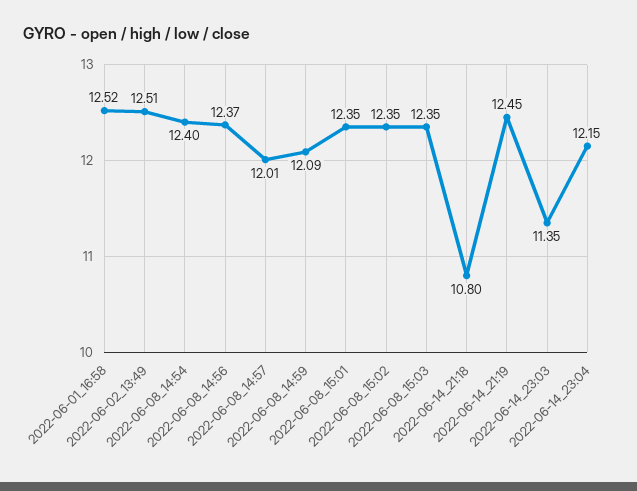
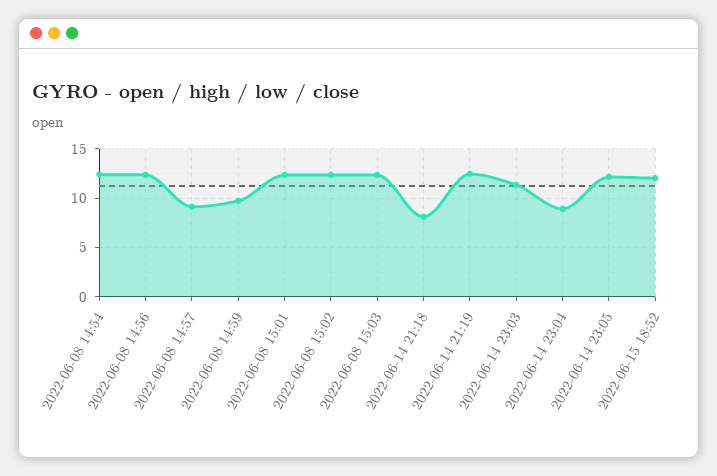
2022-06-01_16:58: 12.52 -> none
2022-06-02_13:49: 12.51 -> none
2022-06-08_14:57: 12.01 -> 9
2022-06-08_14:59: 12.09 -> 10
2022-06-14_21:18: 10.8 -> 8
2022-06-14_23:04: 12.15 -> 9
2022-06-14 23:05: none -> 12
2022-06-15 18:52: none -> 12

